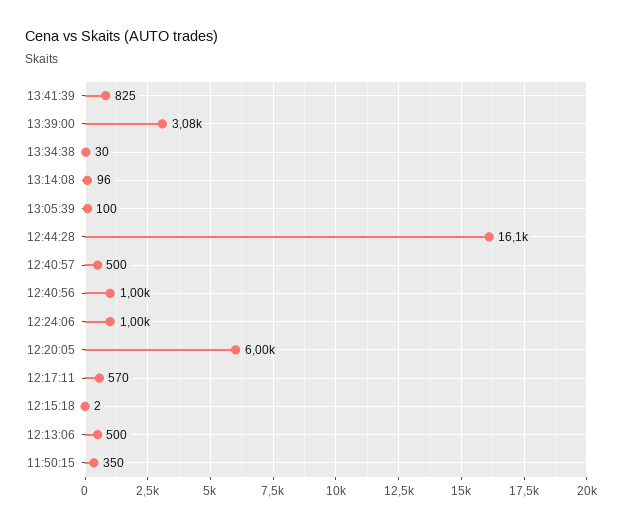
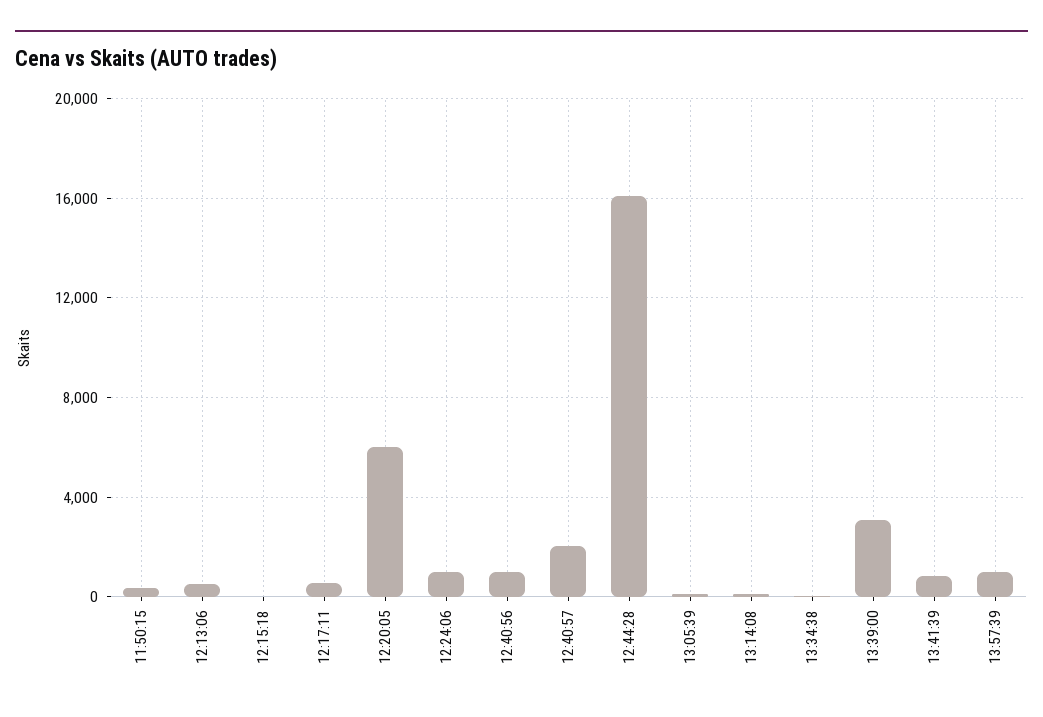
12:40:57: 500 -> 2000
13:57:39: none -> 1000

